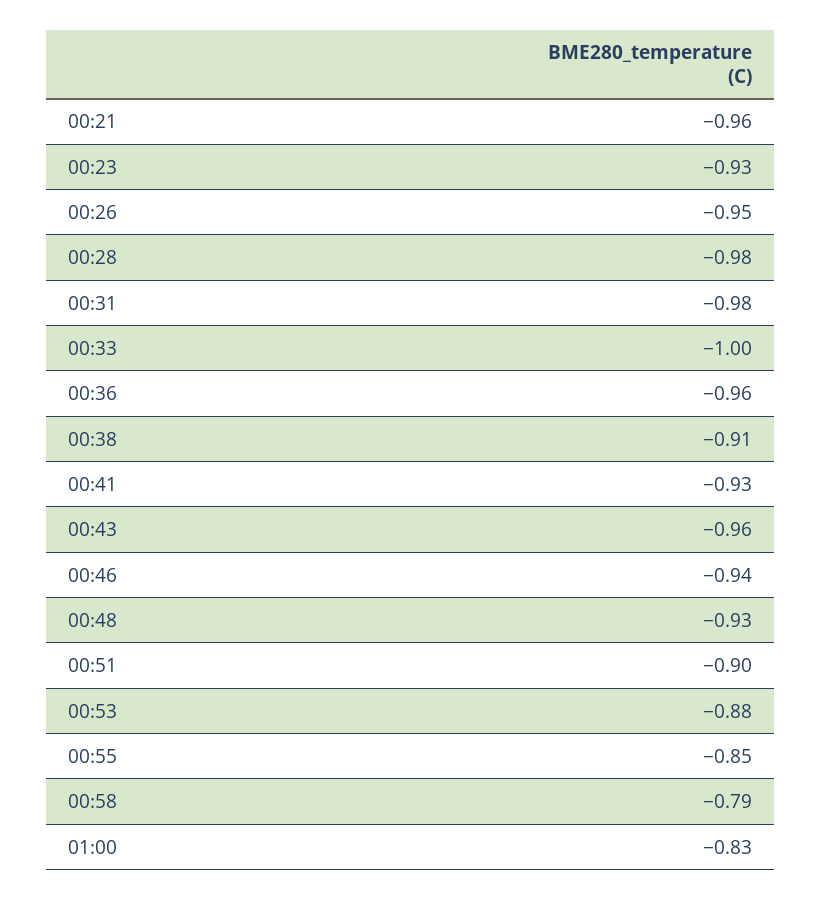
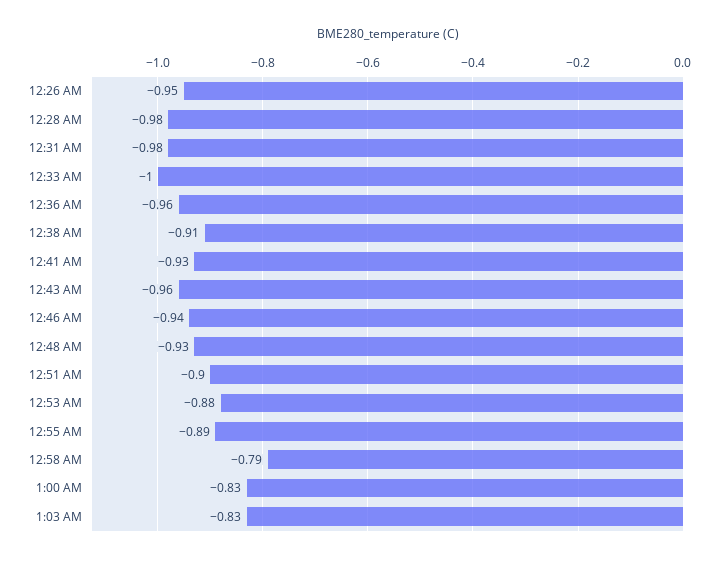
00:21: -0.96 -> none
00:23: -0.93 -> none
00:55: -0.85 -> -0.89
1:03 AM: none -> -0.83

